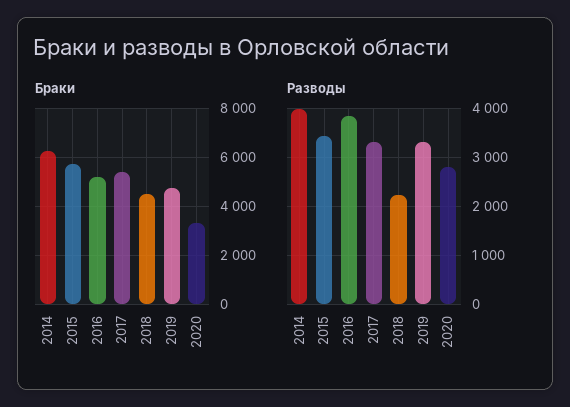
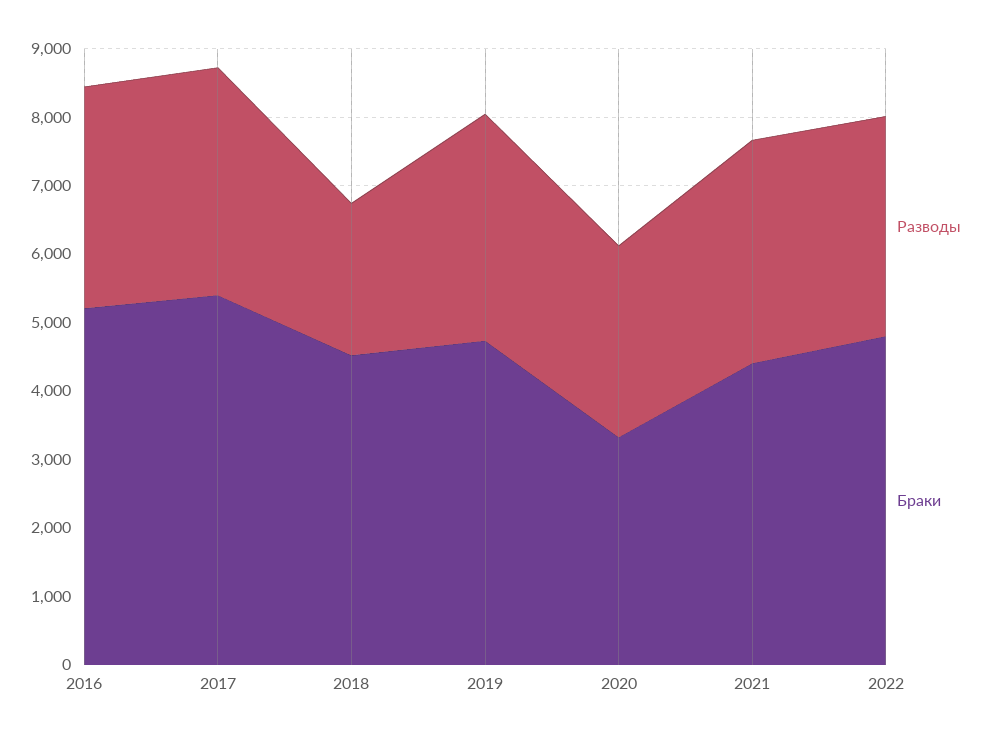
Браки, 2014: 6250 -> none
Браки, 2015: 5750 -> none
Разводы, 2014: 4000 -> none
Разводы, 2015: 3400 -> none
Разводы, 2016: 3800 -> 3200
Разводы, 2021: none -> 3200
Браки, 2021: none -> 4400
Разводы, 2022: none -> 3200
Браки, 2022: none -> 4800

